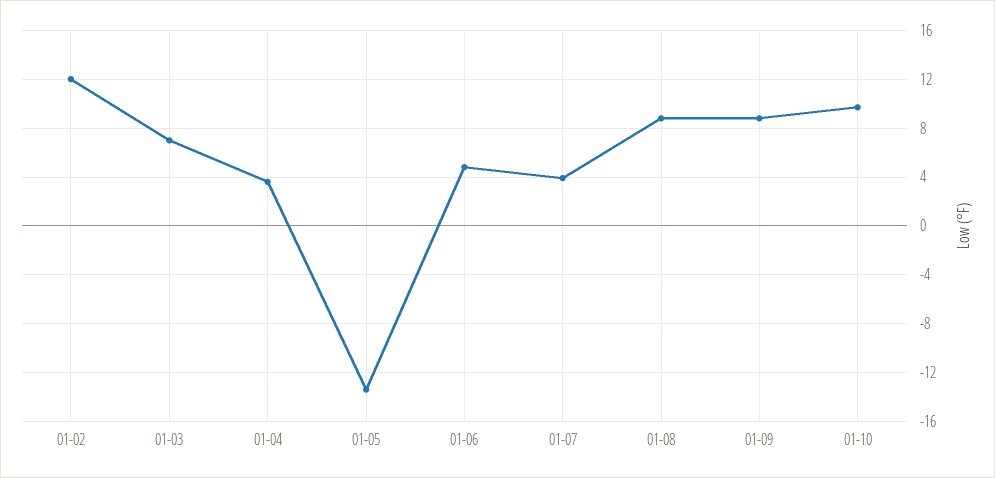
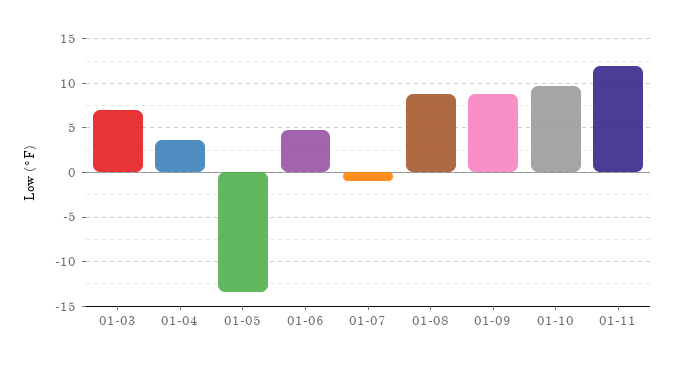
01-02: 12 -> none
01-07: 4 -> -1
01-11: none -> 12

